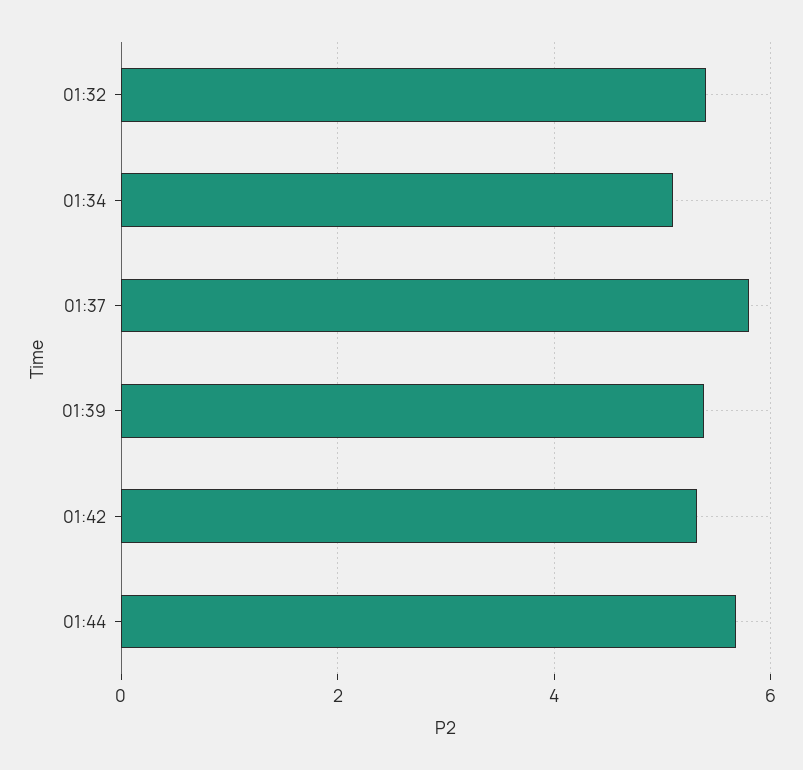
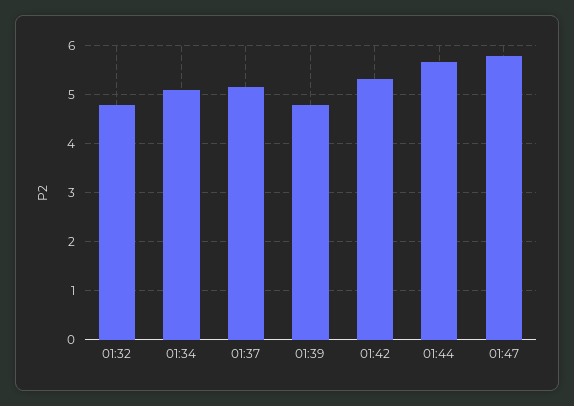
01:32: 5.4 -> 4.8
01:37: 5.8 -> 5.2
01:39: 5.4 -> 4.8
01:47: none -> 5.8

